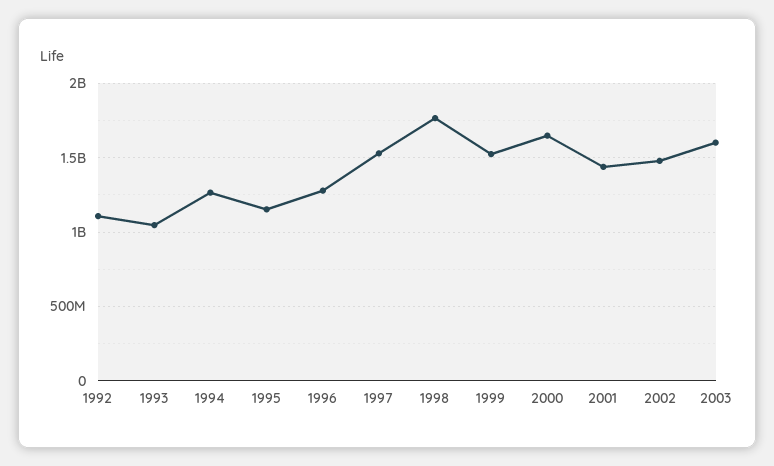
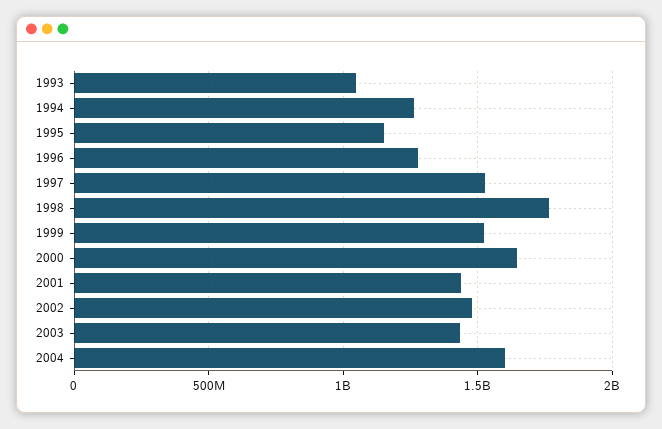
1992: 1100000000 -> none
2003: 1600000000 -> 1450000000
2004: none -> 1600000000

